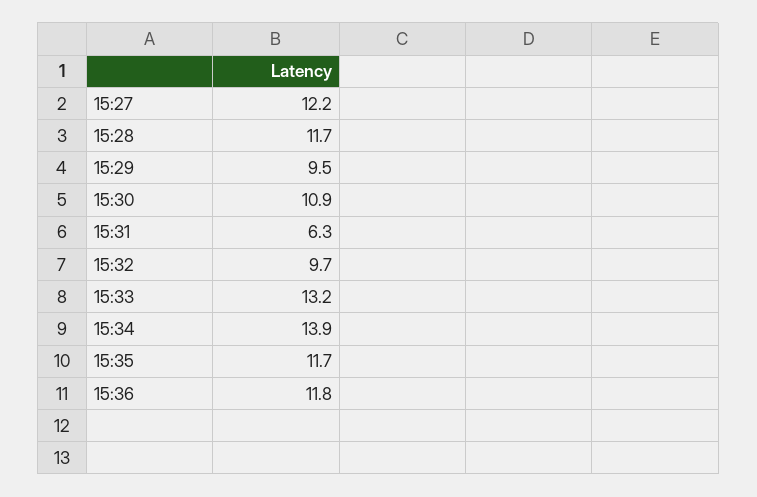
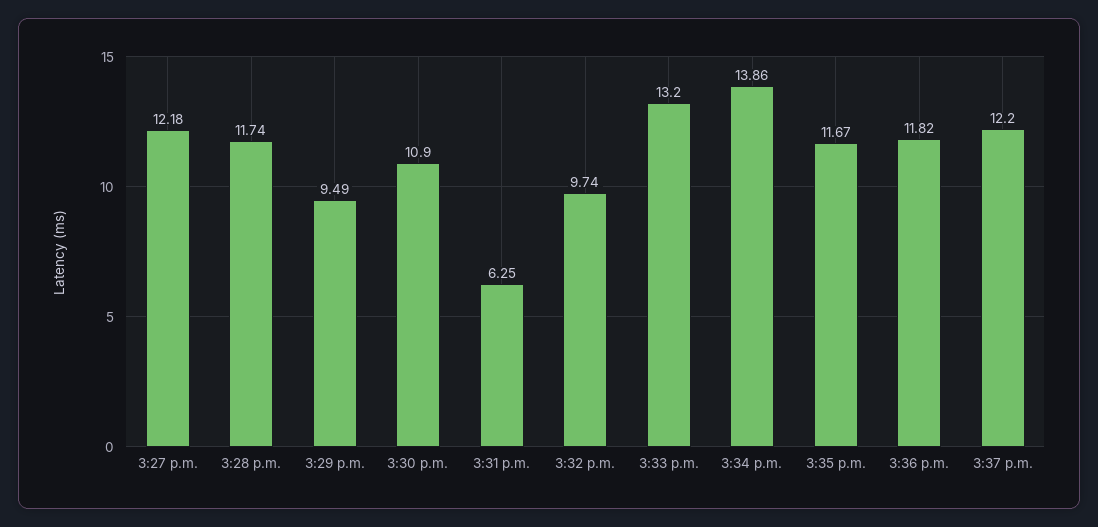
3:37 p.m.: none -> 12.2

